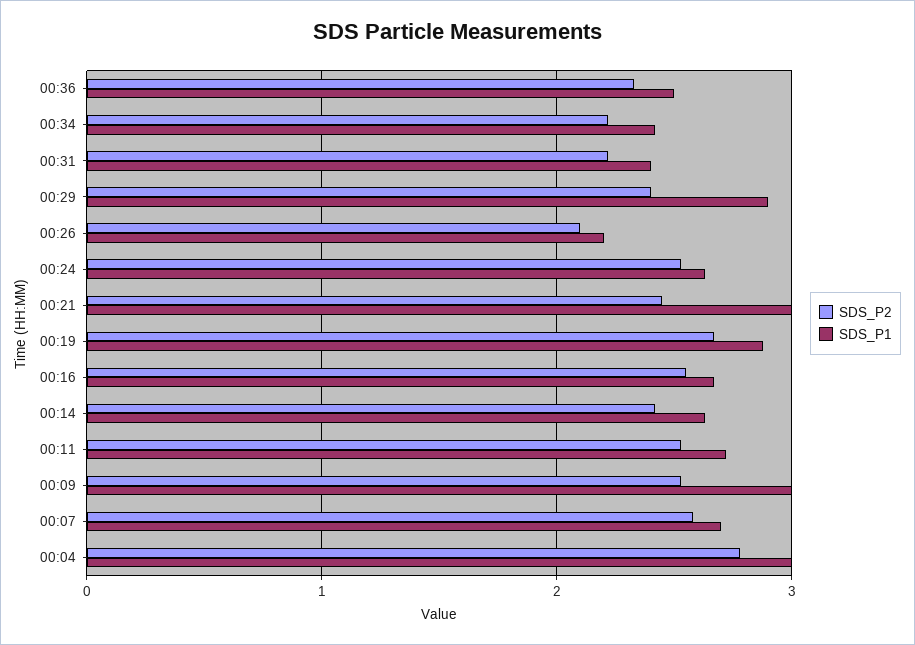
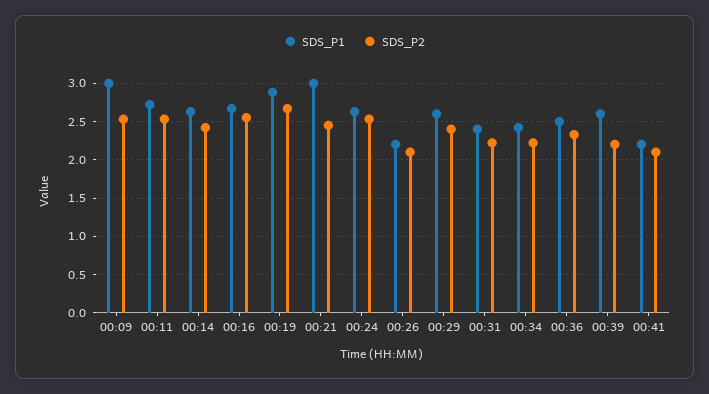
SDS_P1, 00:29: 2.9 -> 2.6
SDS_P2, 00:07: 2.6 -> none
SDS_P1, 00:07: 2.7 -> none
SDS_P2, 00:04: 2.8 -> none
SDS_P1, 00:04: 3 -> none
SDS_P1, 00:39: none -> 2.6
SDS_P2, 00:39: none -> 2.2
SDS_P1, 00:41: none -> 2.2
SDS_P2, 00:41: none -> 2.1

